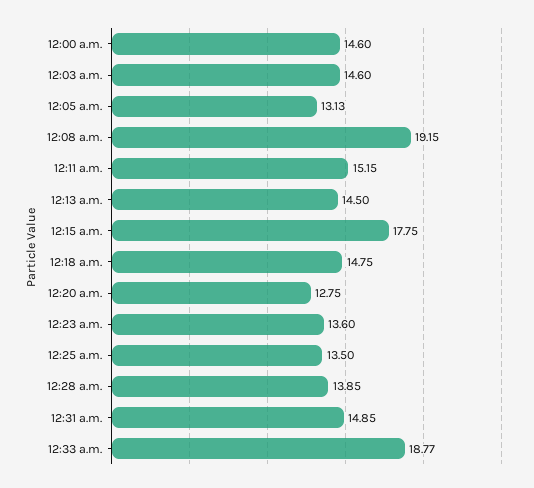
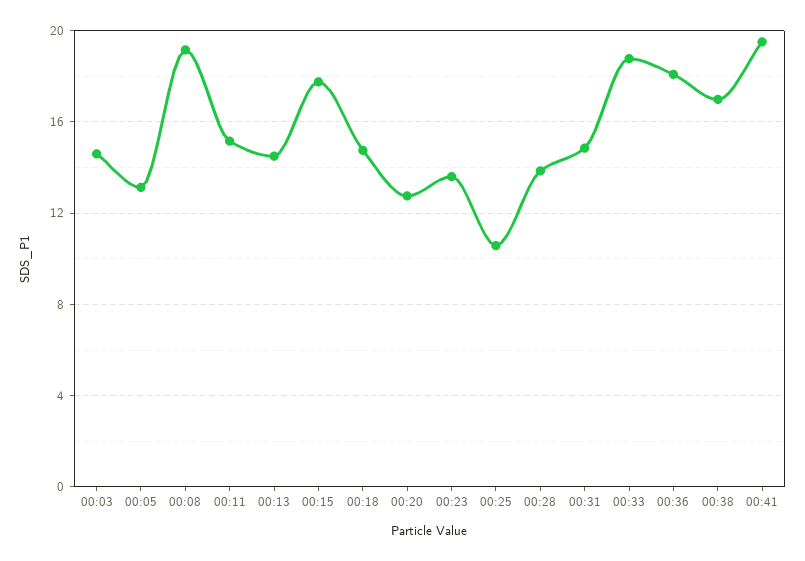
12:00 a.m.: 14.6 -> none
12:25 a.m.: 13.5 -> 10.5
00:36: none -> 18
00:38: none -> 17
00:41: none -> 19.5

